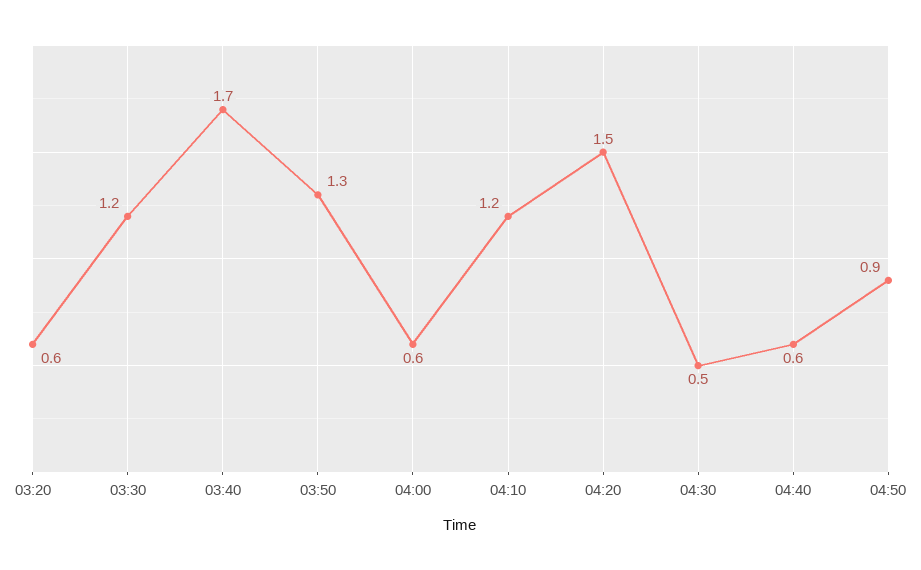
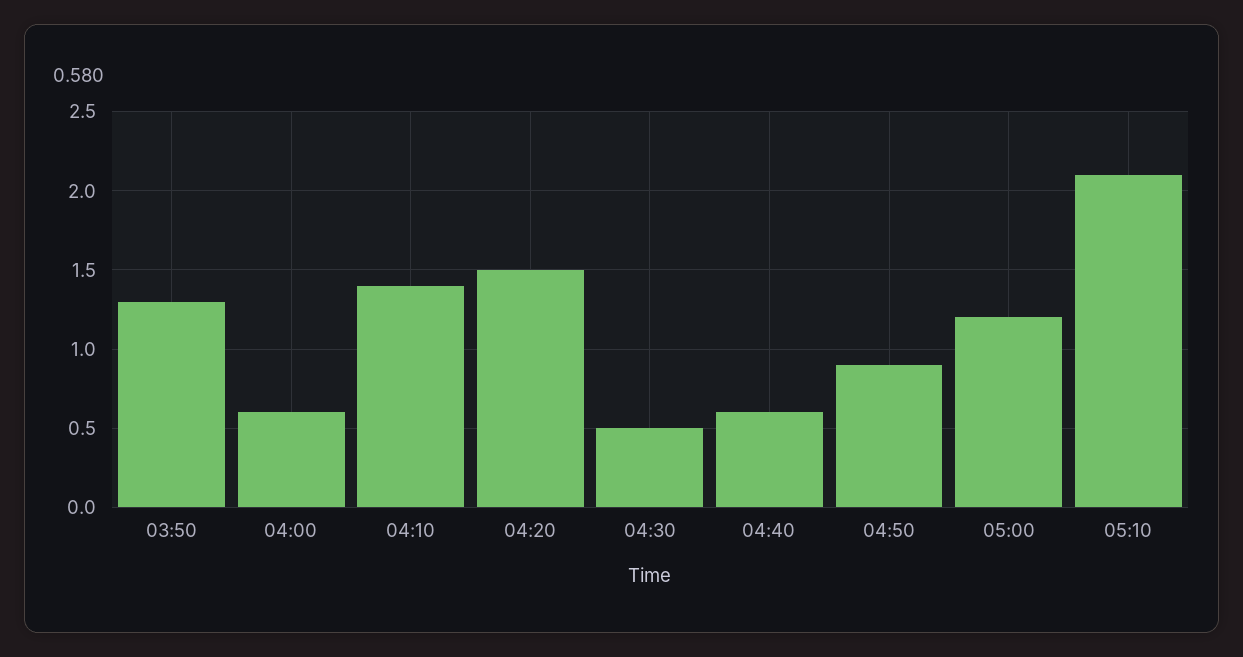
03:20: 0.6 -> none
03:30: 1.2 -> none
03:40: 1.7 -> none
04:10: 1.2 -> 1.4
05:00: none -> 1.2
05:10: none -> 2.1

